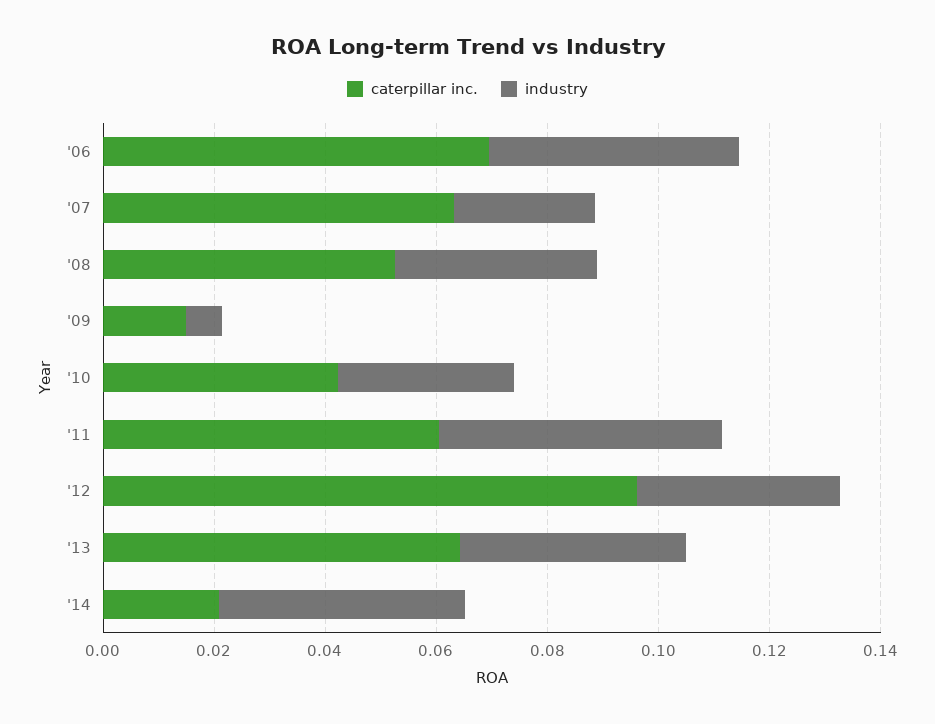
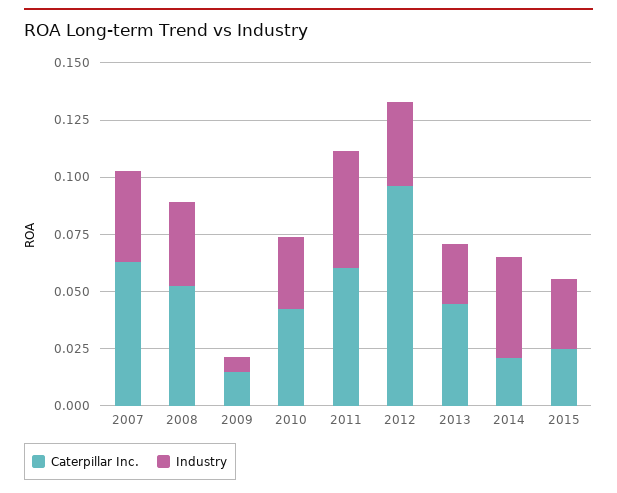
caterpillar inc., '06: 0.07 -> none
industry, '06: 0.045 -> none
industry, '07: 0.025 -> 0.04
caterpillar inc., '13: 0.065 -> 0.045
industry, '13: 0.04 -> 0.025
caterpillar inc., 2015: none -> 0.025
industry, 2015: none -> 0.03

